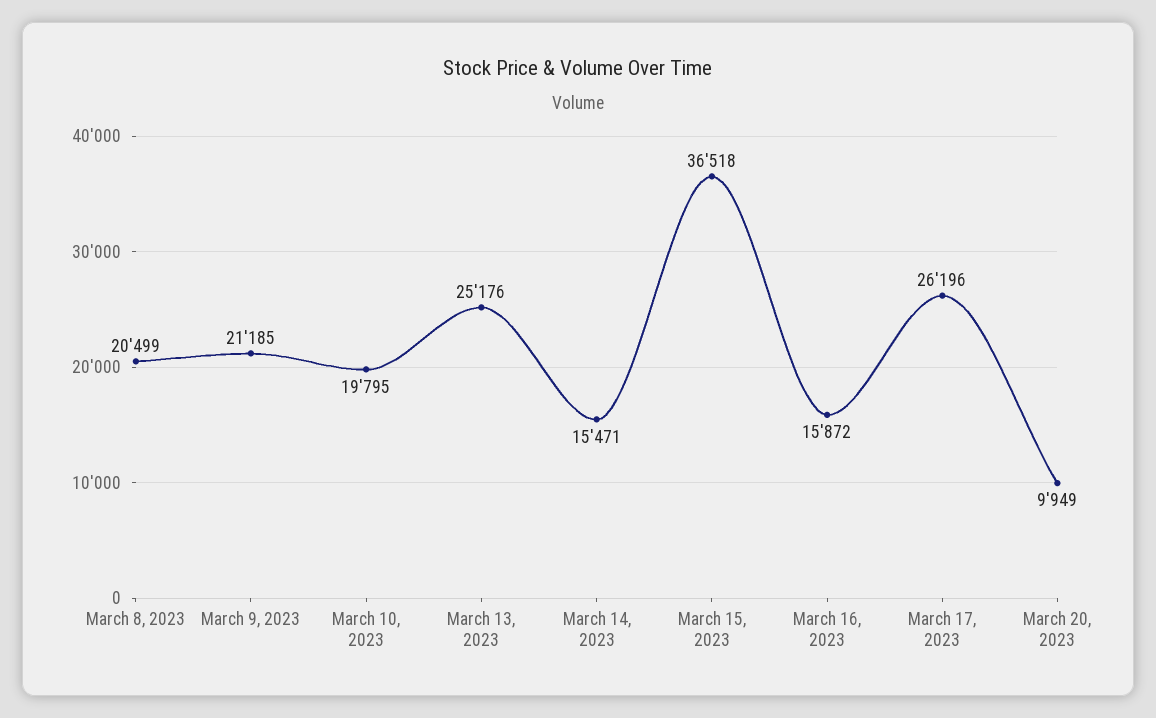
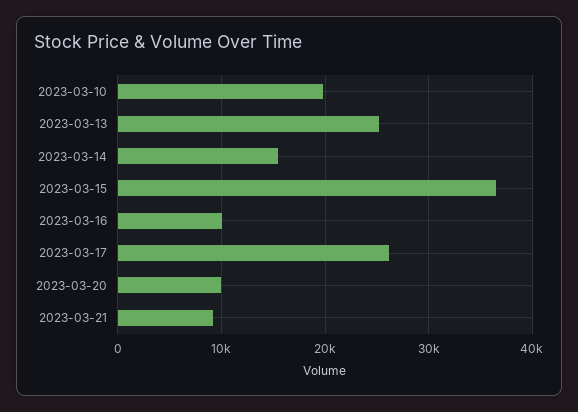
March 8, 2023: 20499 -> none
March 9, 2023: 21185 -> none
March 16, 2023: 15872 -> 10000
2023-03-21: none -> 9000

